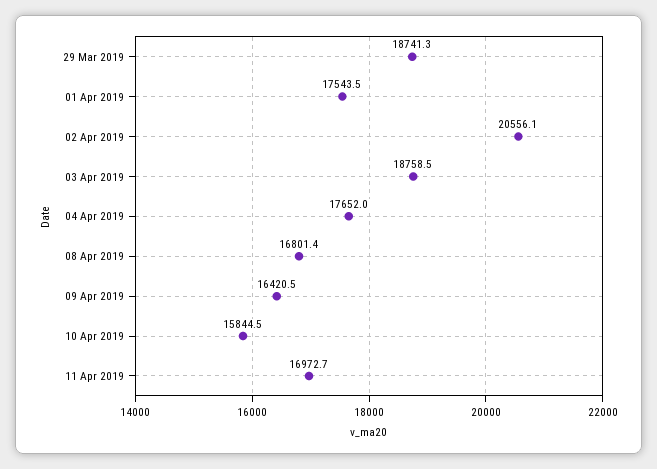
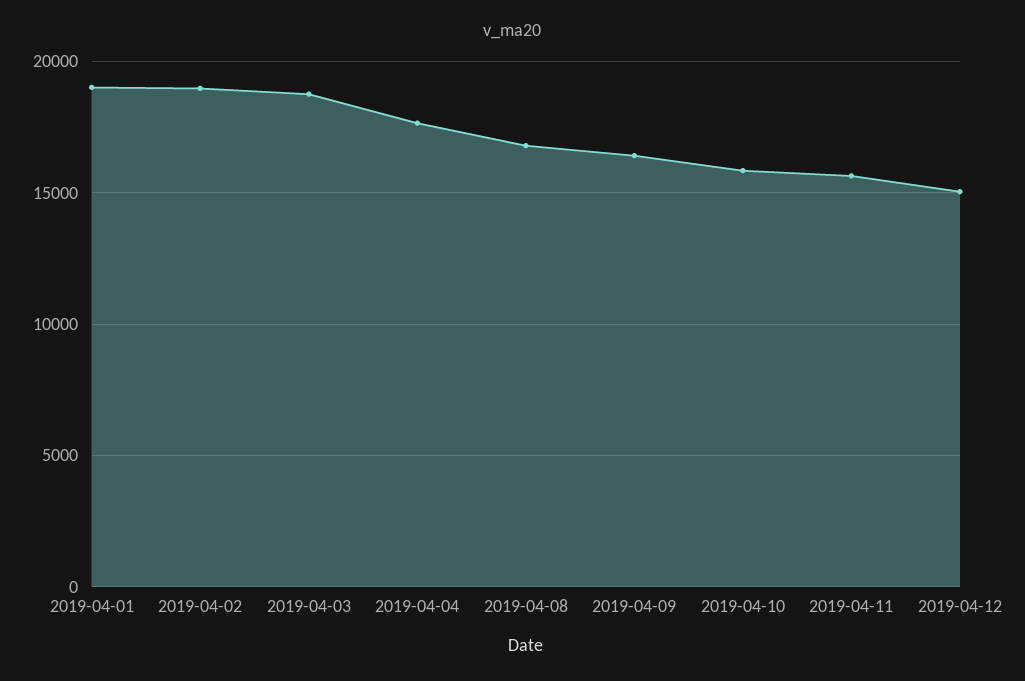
29 Mar 2019: 18741.3 -> none
01 Apr 2019: 17543.5 -> 19000
02 Apr 2019: 20556.1 -> 19000
11 Apr 2019: 16972.7 -> 15500
2019-04-12: none -> 15000

